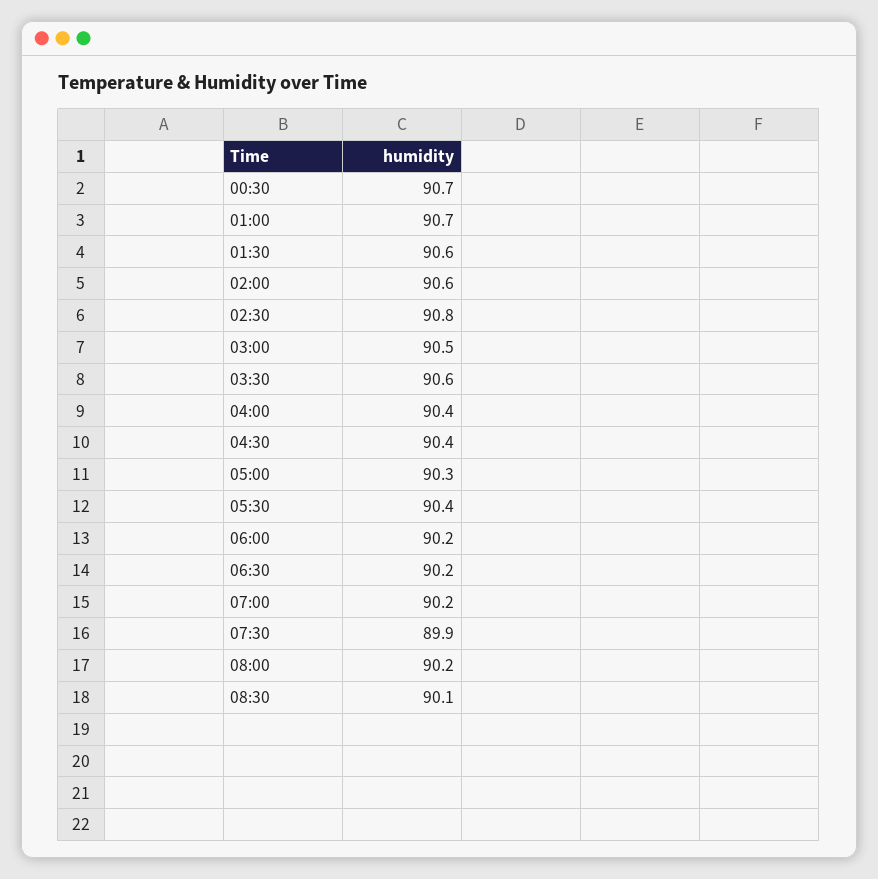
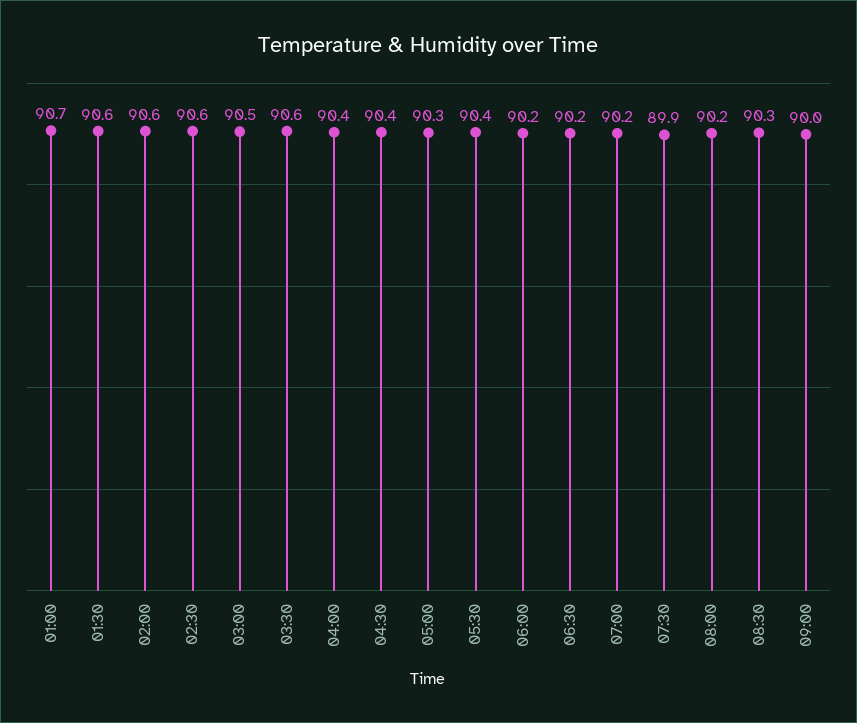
00:30: 90.7 -> none
02:30: 90.8 -> 90.6
08:30: 90.1 -> 90.3
09:00: none -> 90

